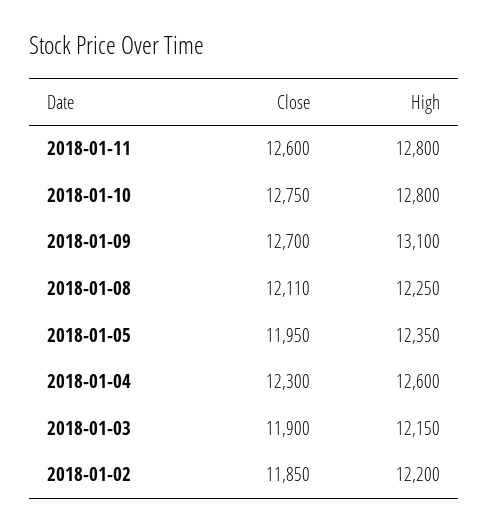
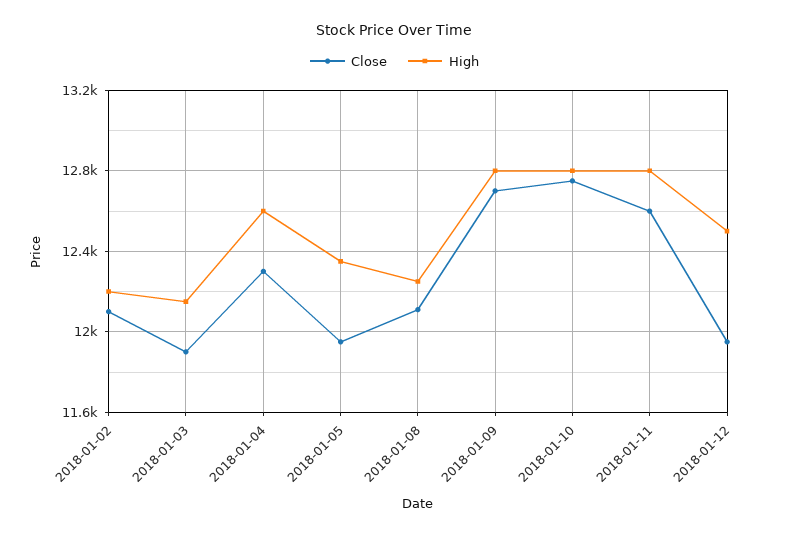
High, 2018-01-09: 13100 -> 12800
Close, 2018-01-02: 11850 -> 12100
Close, 2018-01-12: none -> 11950
High, 2018-01-12: none -> 12500

